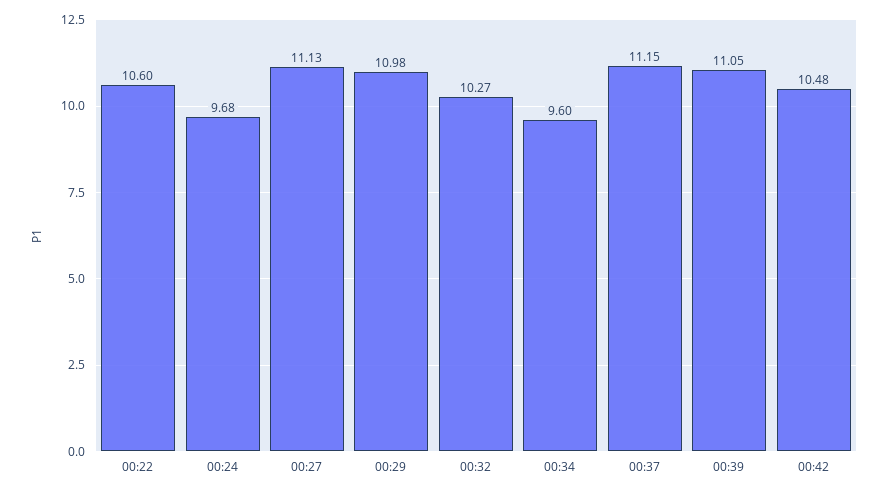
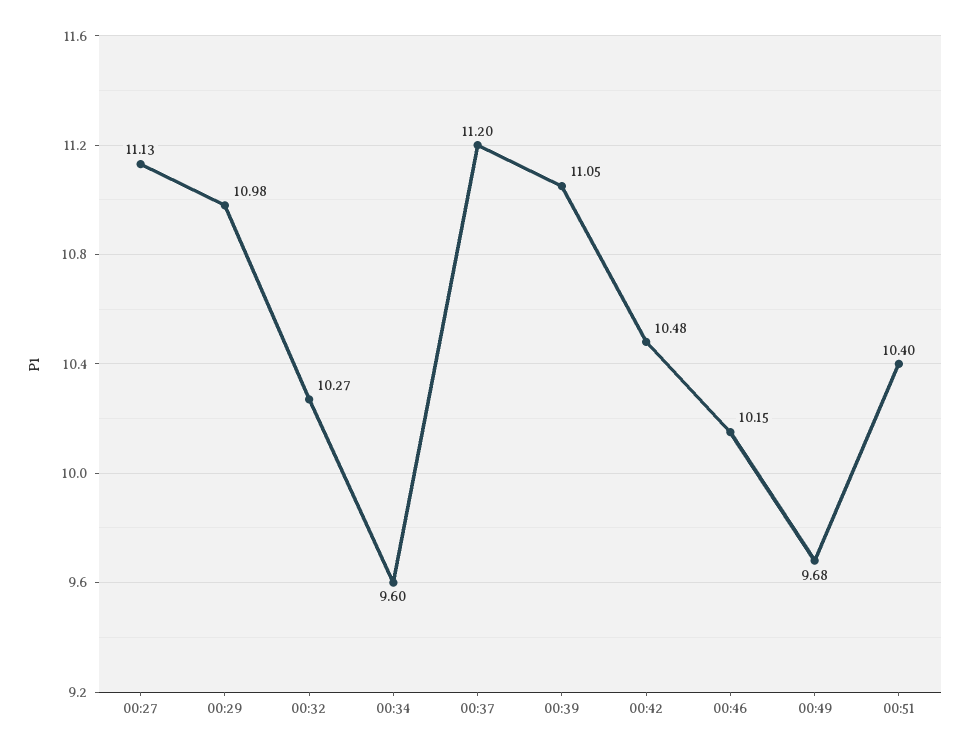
00:22: 10.6 -> none
00:24: 9.68 -> none
00:37: 11.15 -> 11.2
00:46: none -> 10.15
00:49: none -> 9.68
00:51: none -> 10.4

